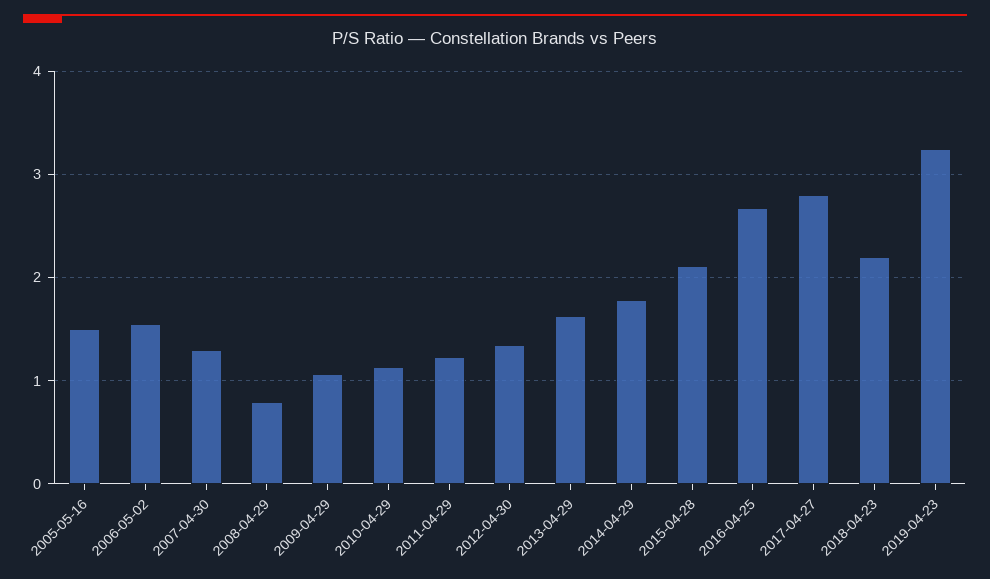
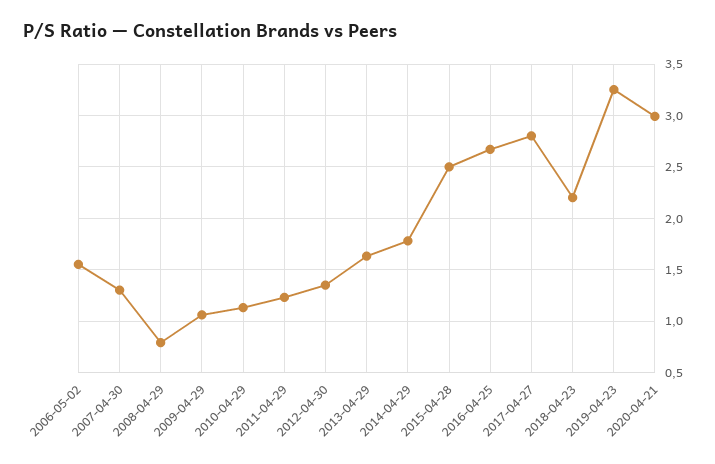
2005-05-16: 1.5 -> none
2015-04-28: 2.1 -> 2.5
2020-04-21: none -> 3

